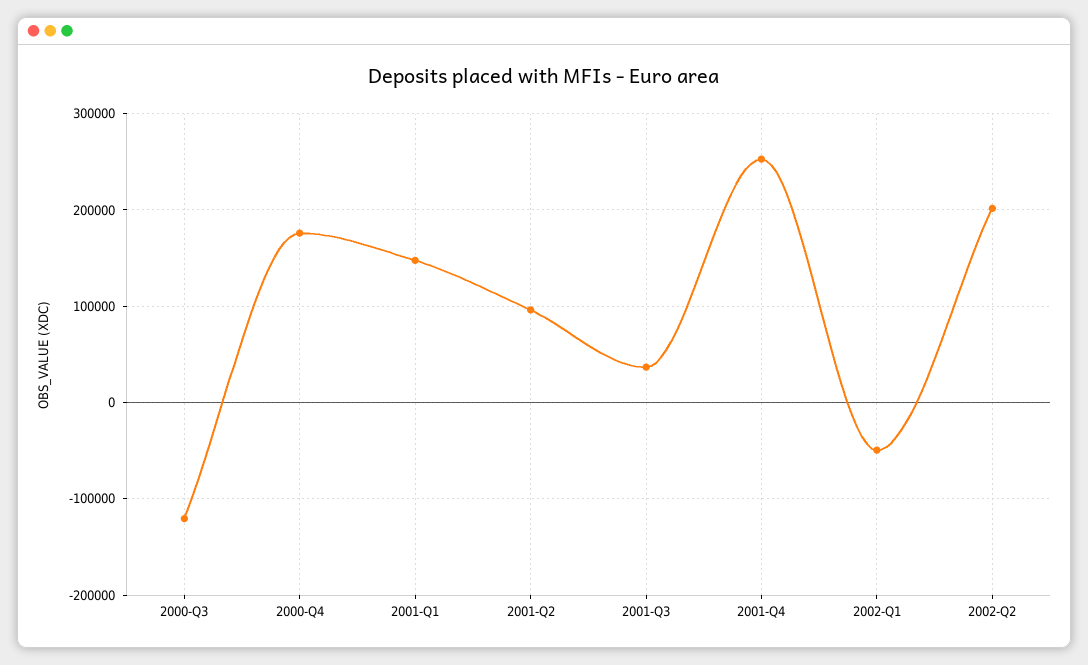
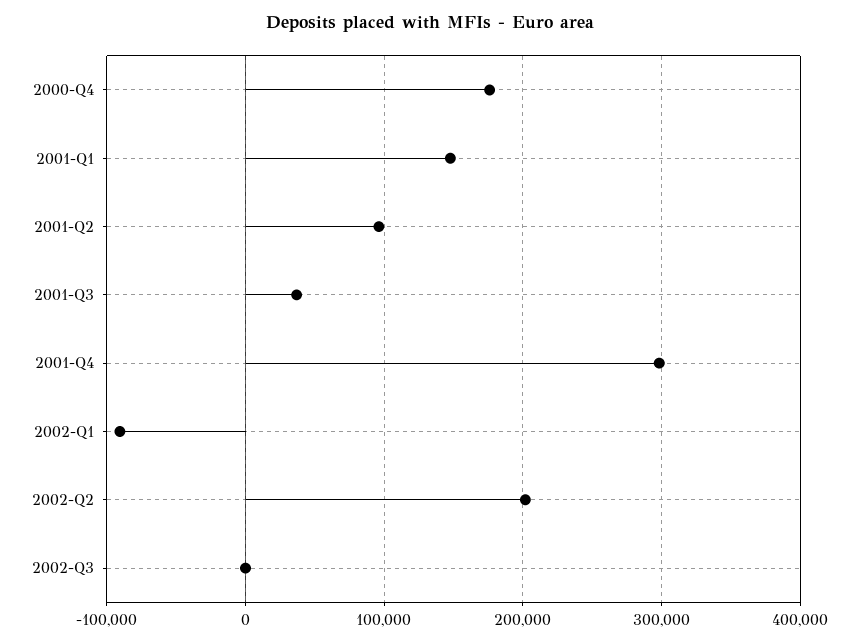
2000-Q3: -120000 -> none
2001-Q4: 250000 -> 300000
2002-Q1: -50000 -> -90000
2002-Q3: none -> 0

